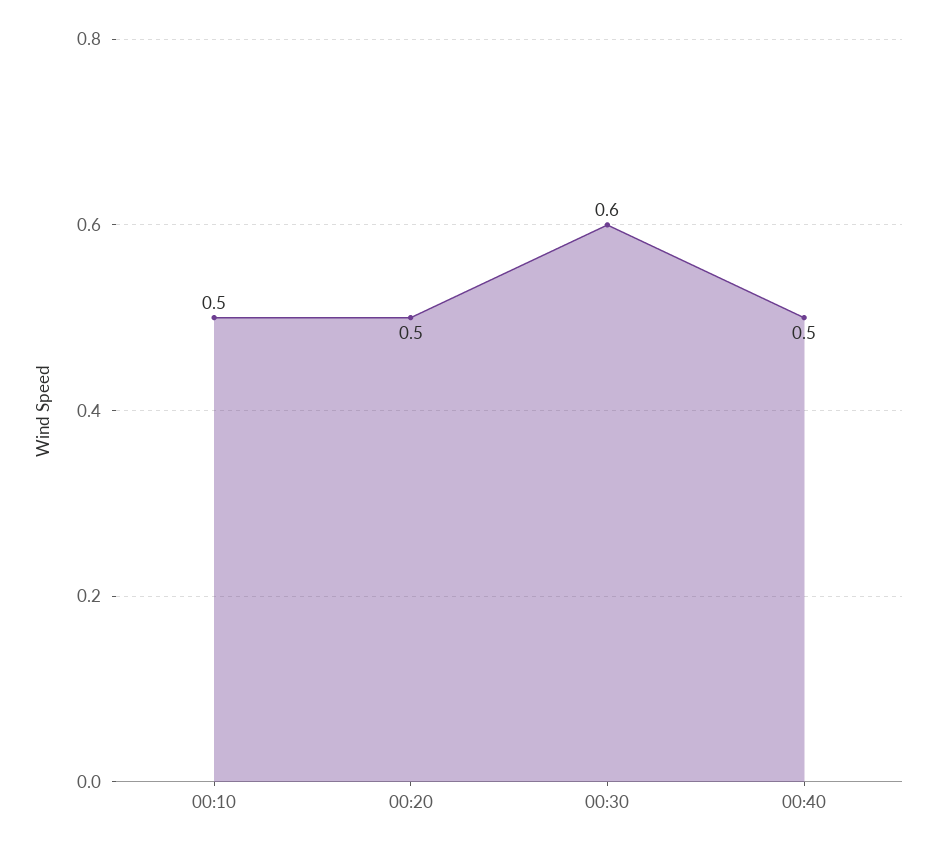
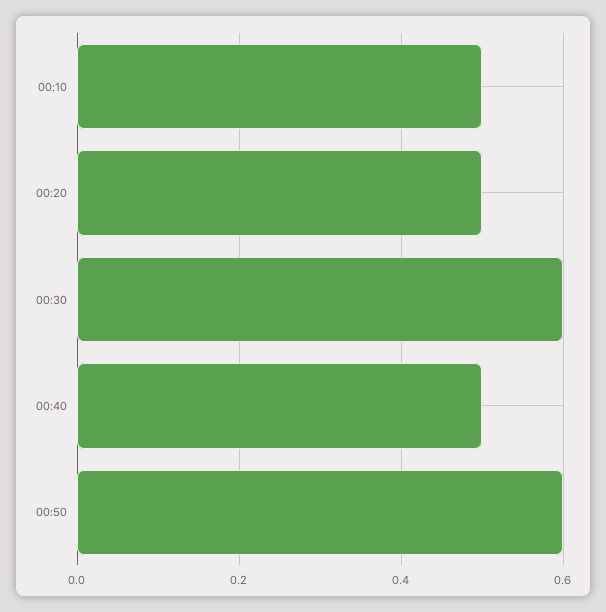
00:50: none -> 0.6

